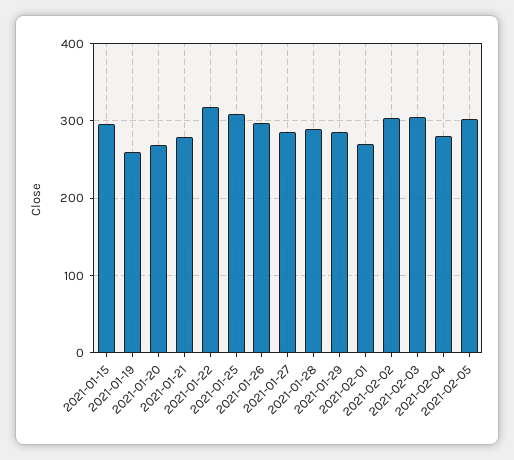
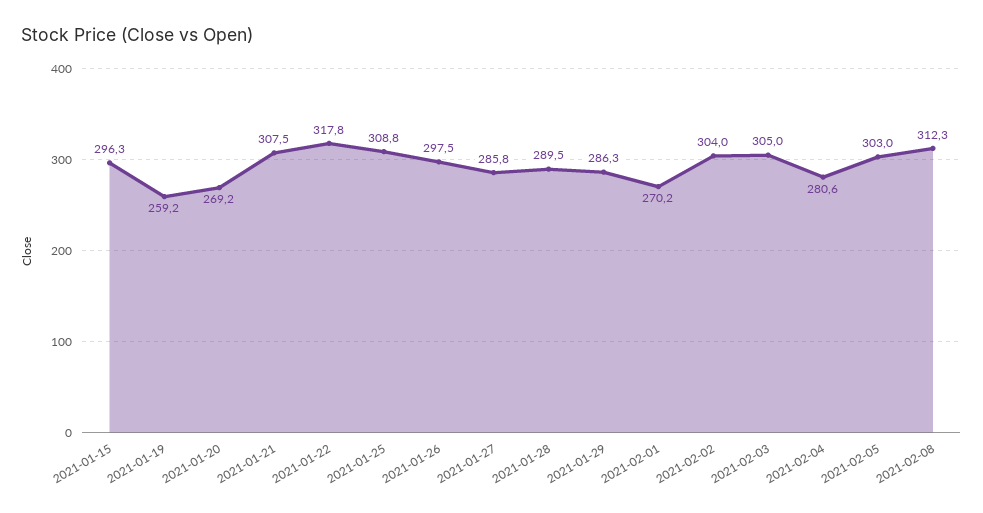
2021-01-21: 280 -> 307.5
2021-02-08: none -> 312.3

